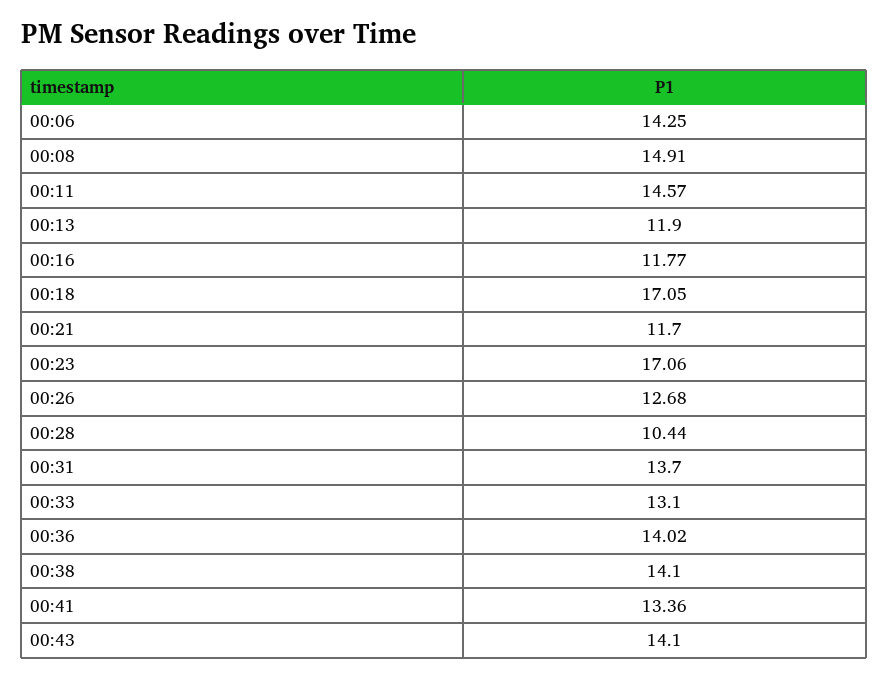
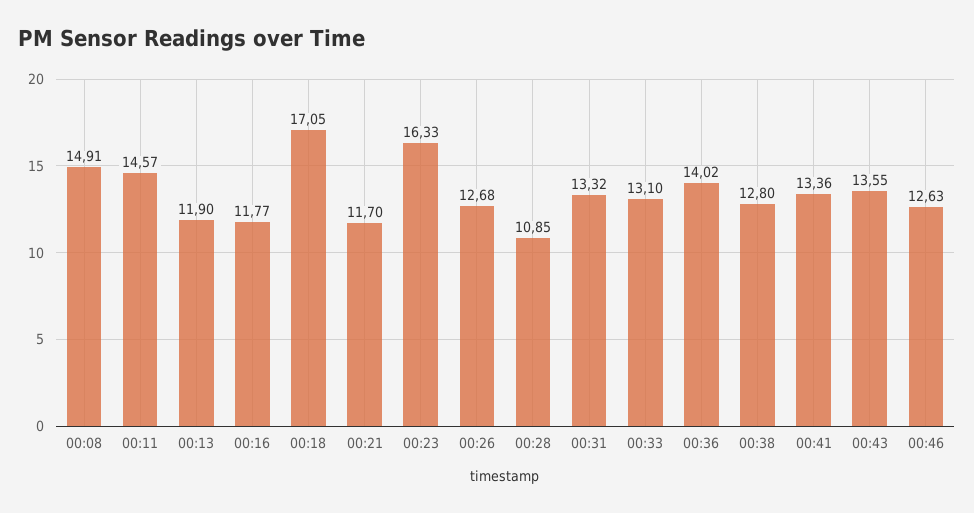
00:06: 14.25 -> none
00:23: 17.06 -> 16.33
00:28: 10.44 -> 10.85
00:31: 13.7 -> 13.32
00:38: 14.1 -> 12.8
00:43: 14.1 -> 13.55
00:46: none -> 12.63

